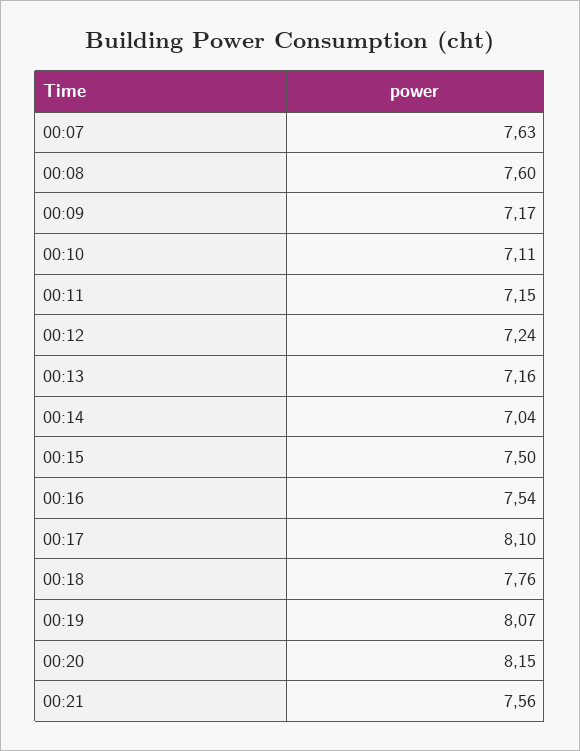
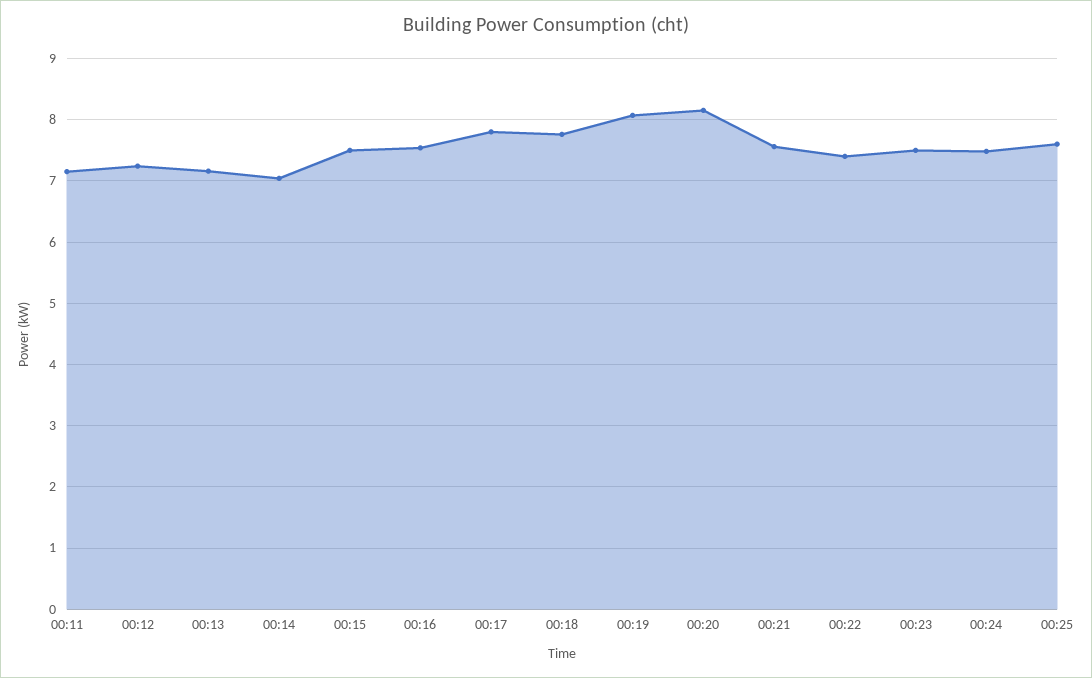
00:07: 7.63 -> none
00:08: 7.6 -> none
00:09: 7.17 -> none
00:10: 7.11 -> none
00:17: 8.1 -> 7.8
00:22: none -> 7.4
00:23: none -> 7.5
00:24: none -> 7.5
00:25: none -> 7.6

